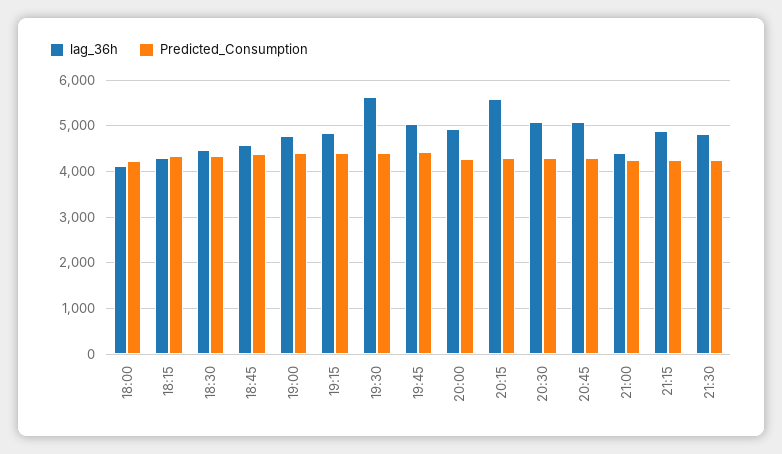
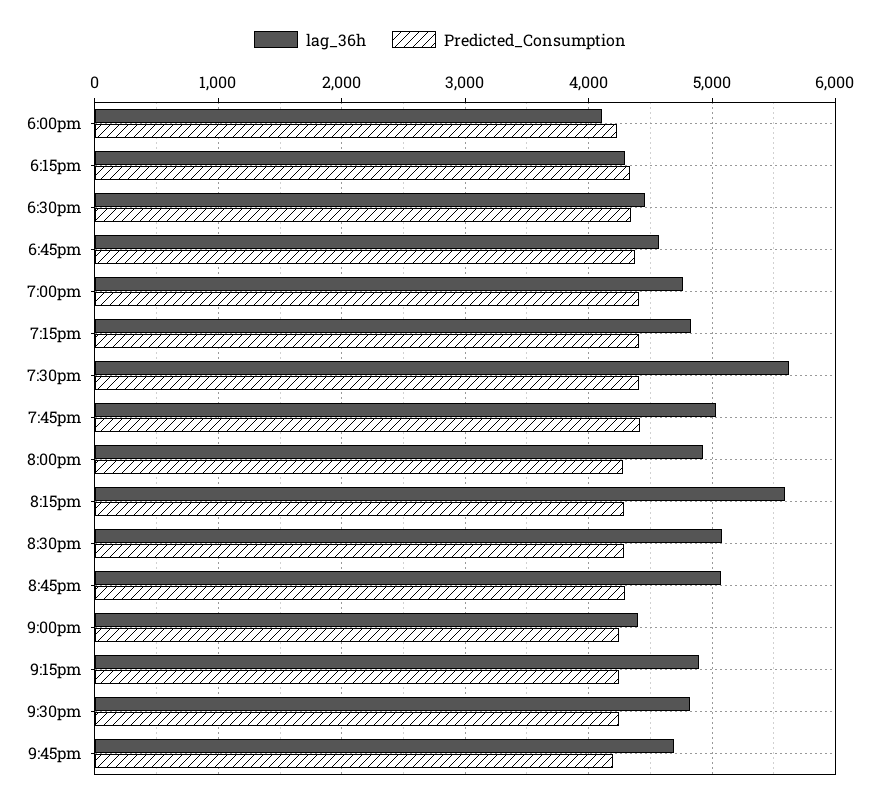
lag_36h, 9:45pm: none -> 4700
Predicted_Consumption, 9:45pm: none -> 4200

